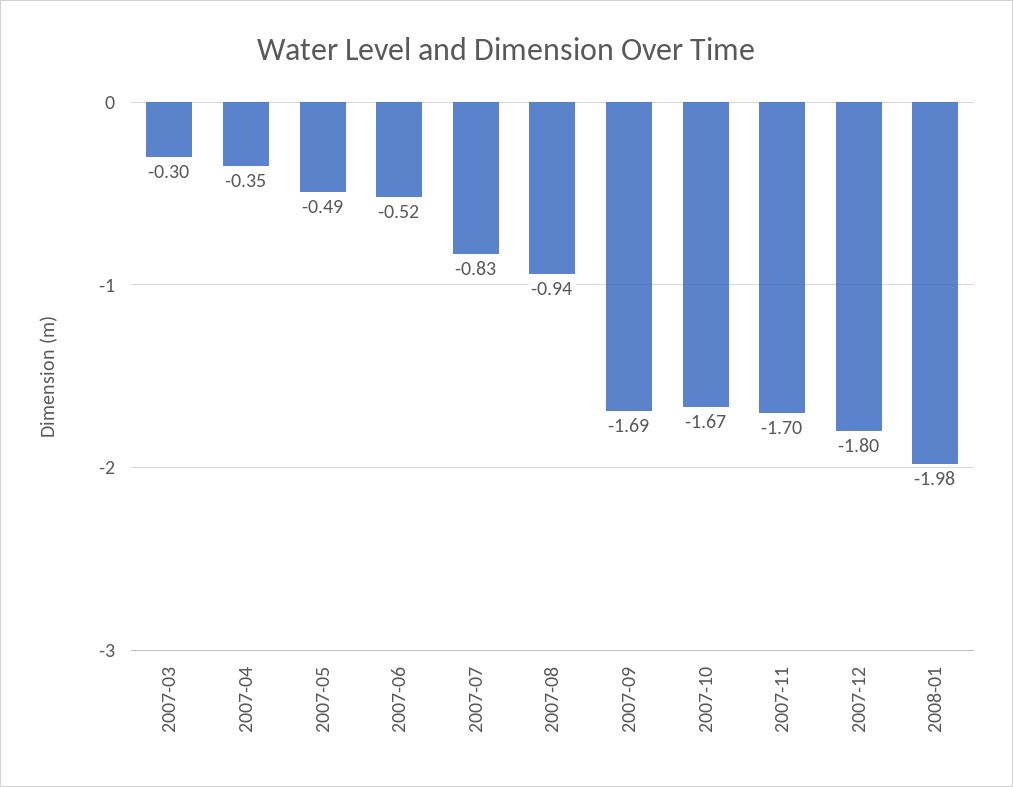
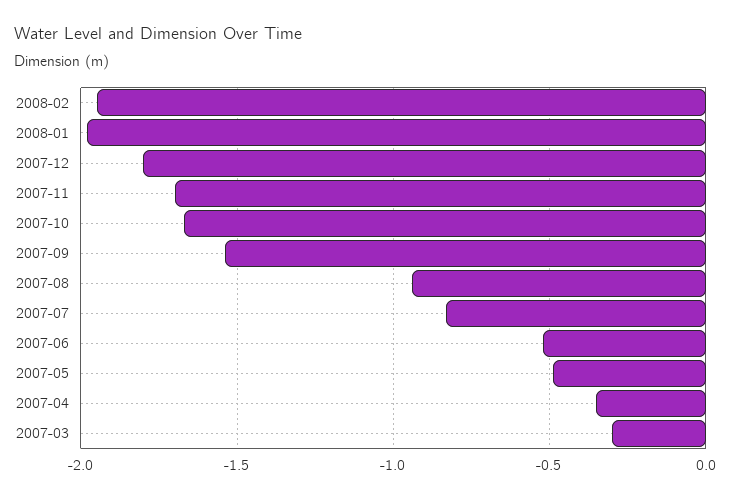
2007-09: -1.69 -> -1.55
2008-02: none -> -1.95

